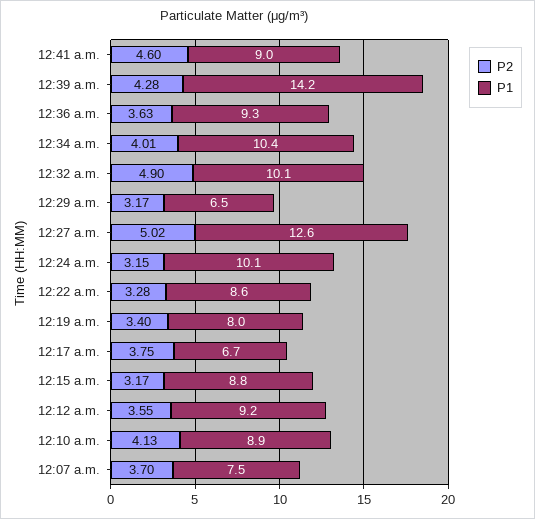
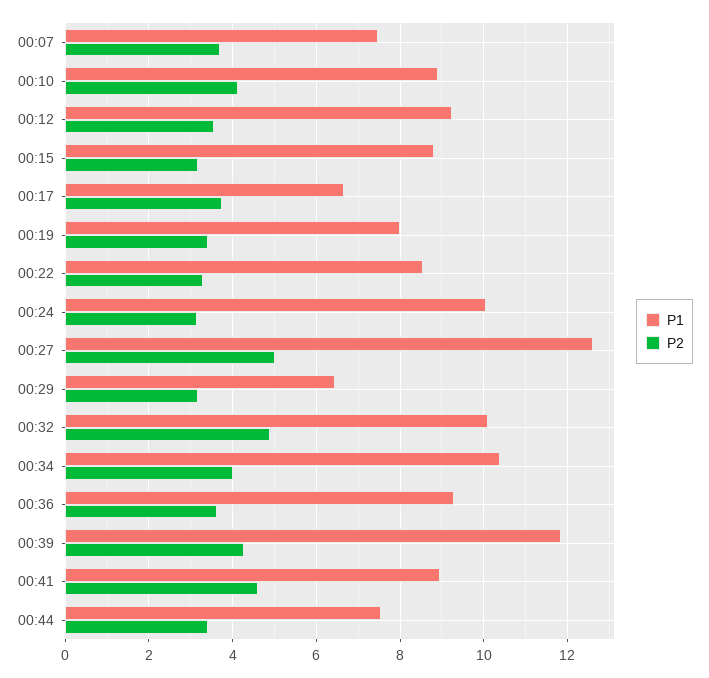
P1, 12:39 a.m.: 14.2 -> 11.8
P1, 00:44: none -> 7.6
P2, 00:44: none -> 3.4

